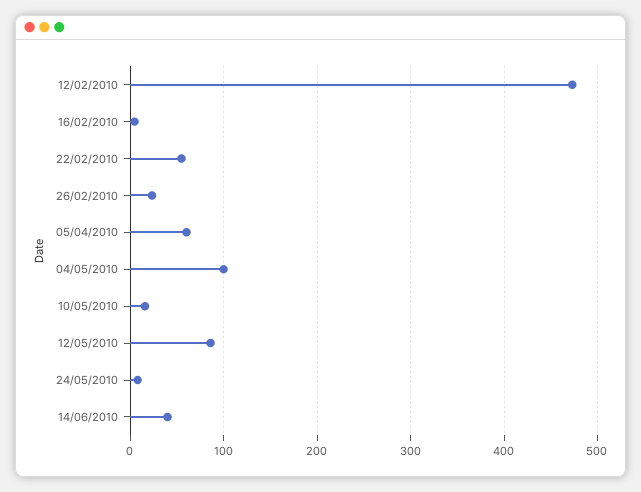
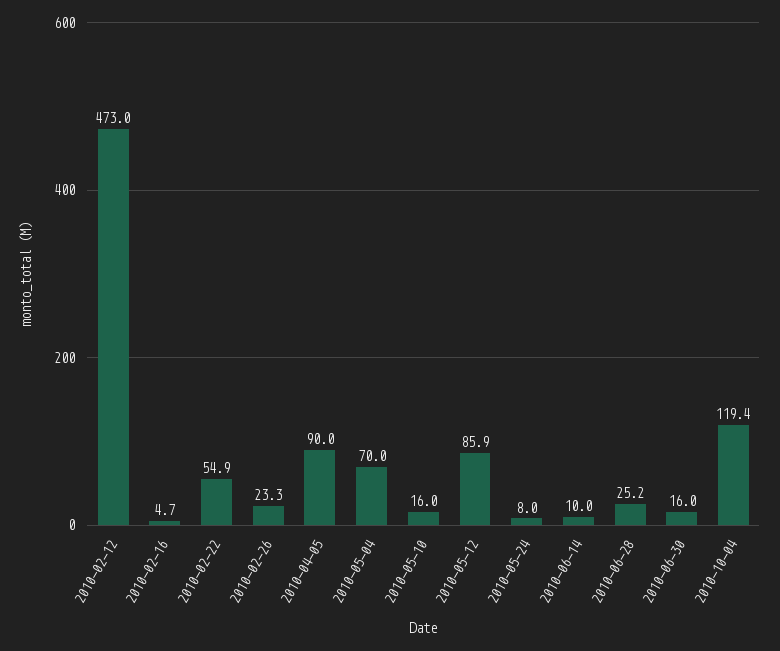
05/04/2010: 60 -> 90
04/05/2010: 100 -> 70
14/06/2010: 40 -> 10
2010-06-28: none -> 25.2
2010-06-30: none -> 16
2010-10-04: none -> 119.4

